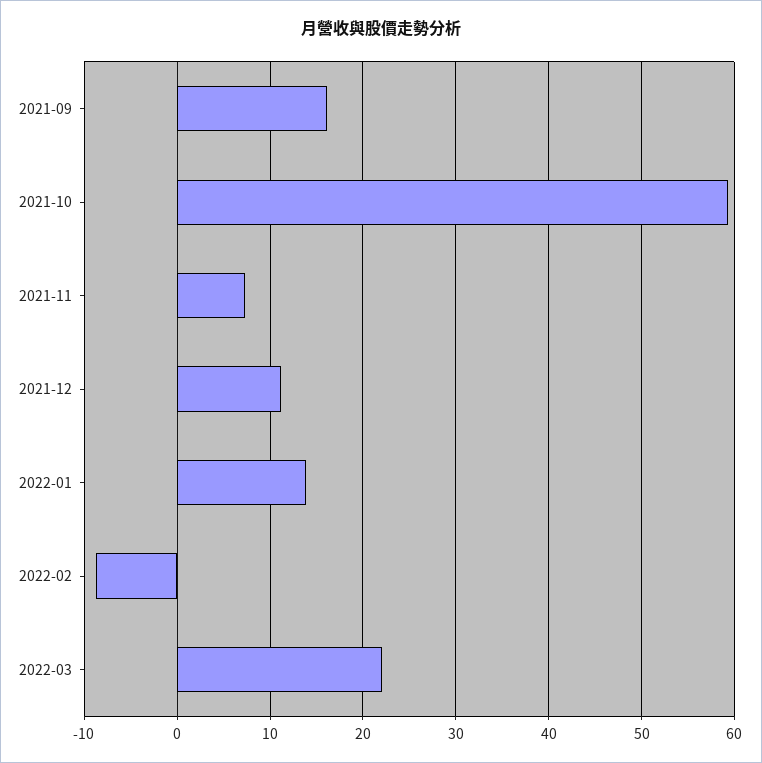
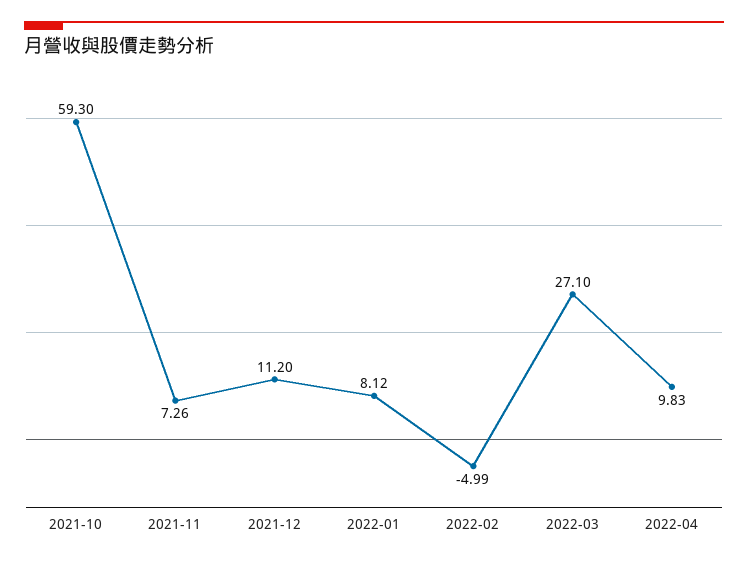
2021-09: 16 -> none
2022-01: 14 -> 8.12
2022-02: -9 -> -4.99
2022-03: 22 -> 27.1
2022-04: none -> 9.83

